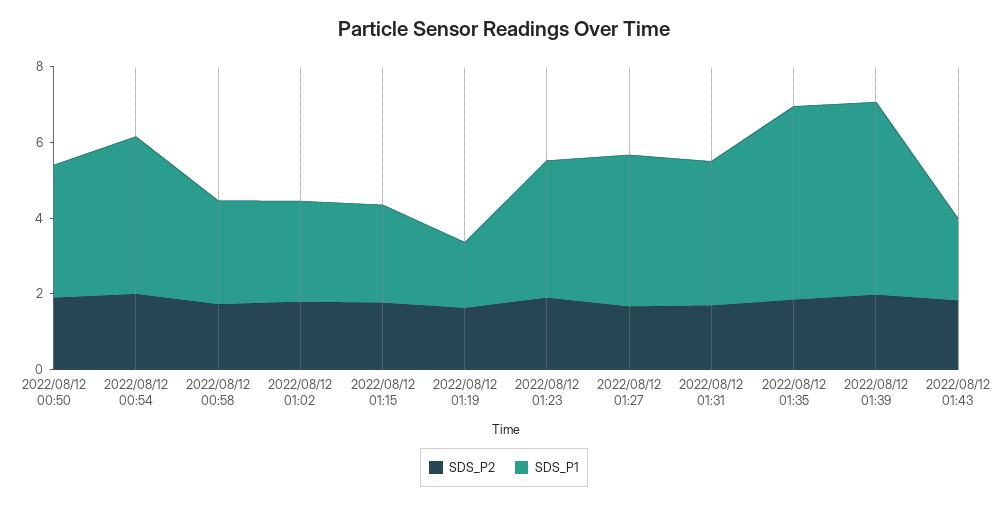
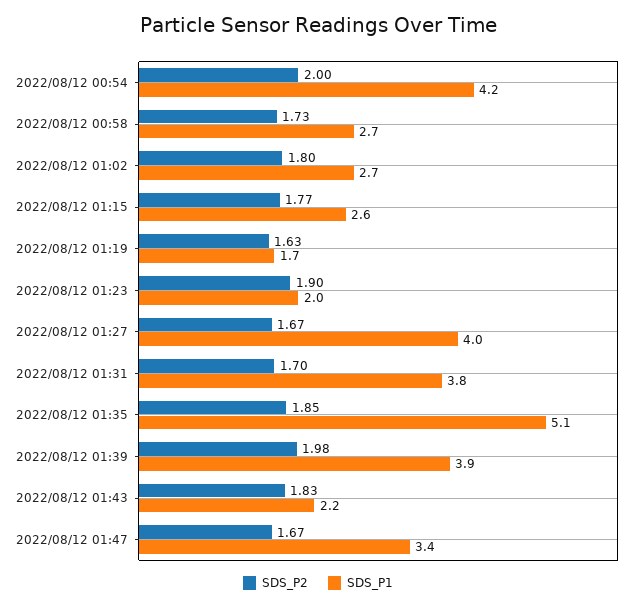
SDS_P2, 2022/08/12 00:50: 2 -> none
SDS_P1, 2022/08/12 00:50: 3.5 -> none
SDS_P1, 2022/08/12 01:23: 3.5 -> 2
SDS_P1, 2022/08/12 01:39: 5 -> 3.9
SDS_P2, 2022/08/12 01:47: none -> 1.67
SDS_P1, 2022/08/12 01:47: none -> 3.4

